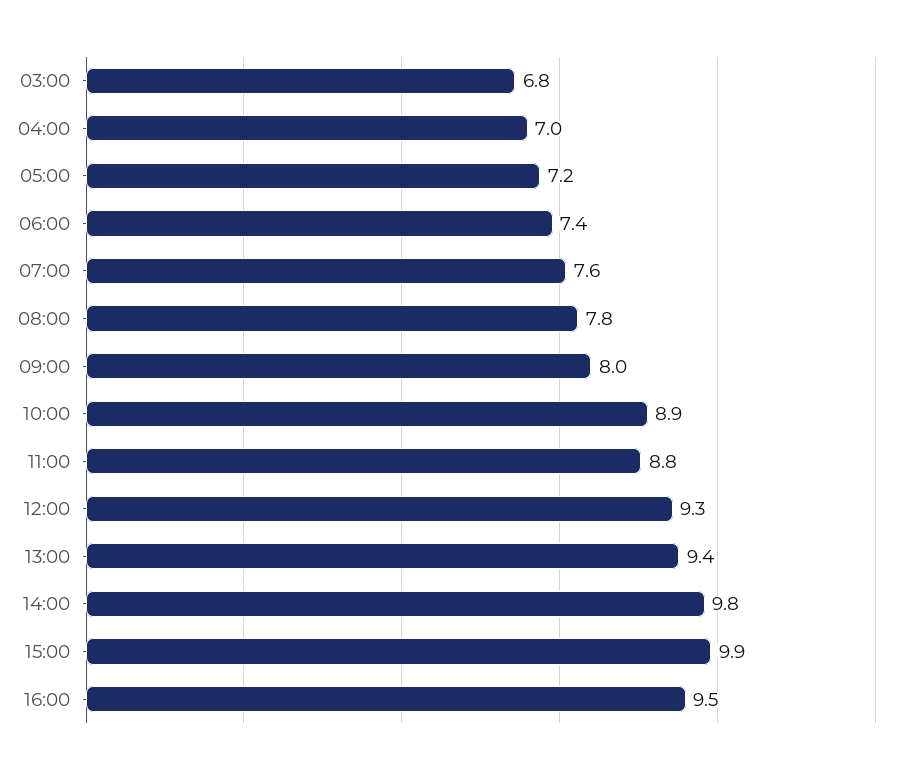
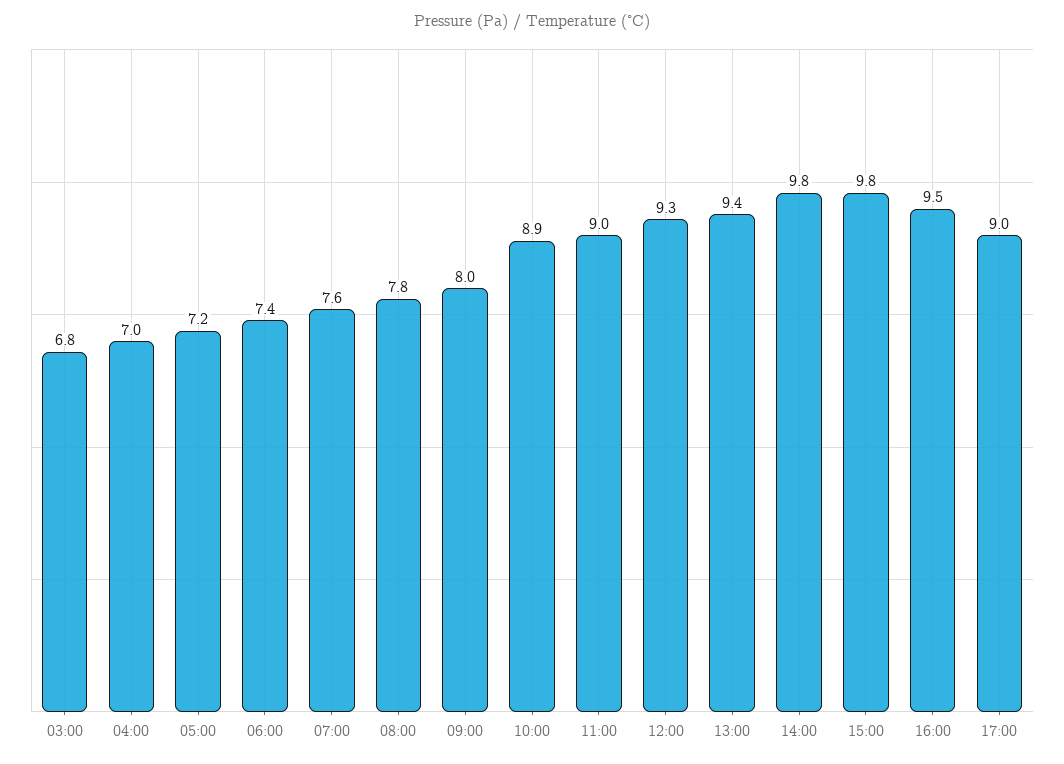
11:00: 8.8 -> 9
15:00: 9.9 -> 9.8
17:00: none -> 9

